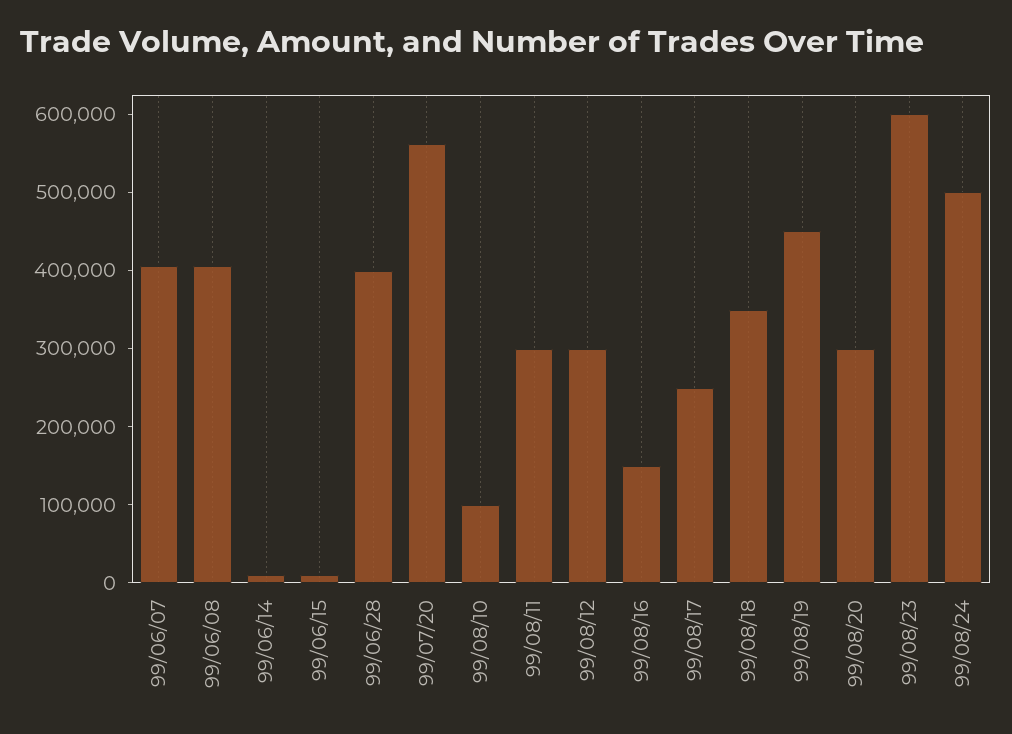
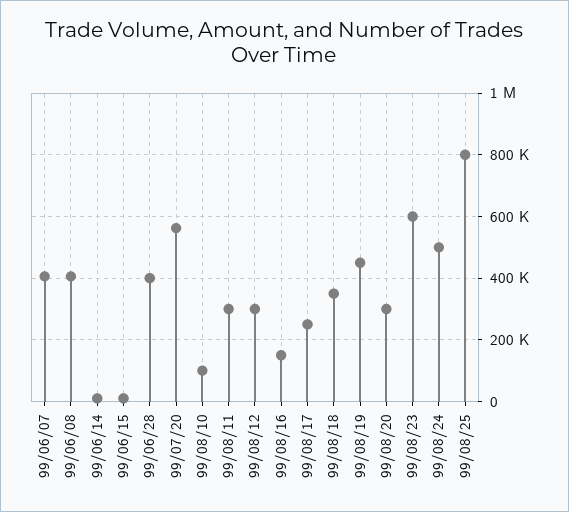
99/08/25: none -> 800000

